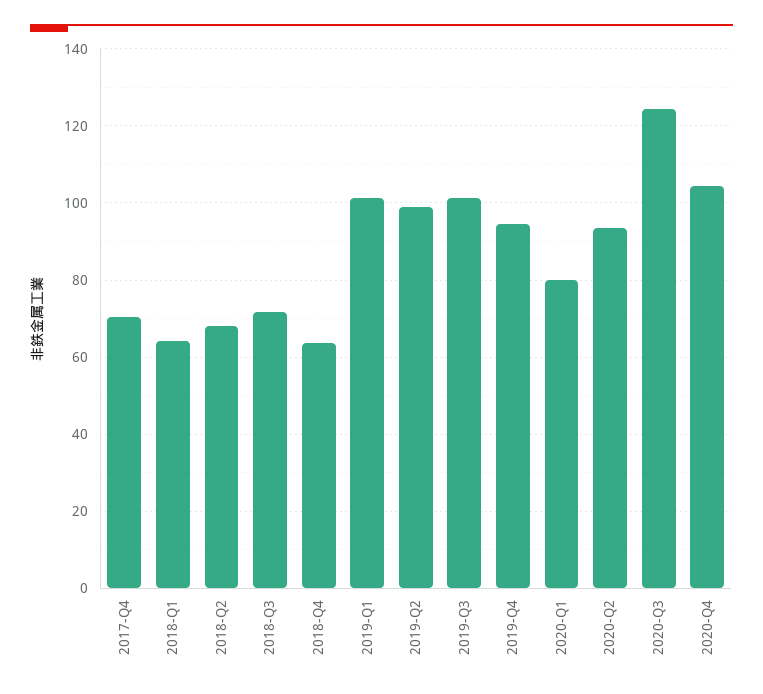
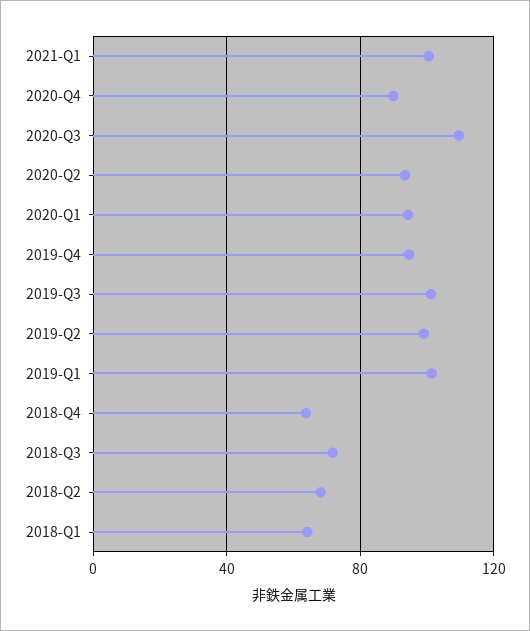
2017-Q4: 70 -> none
2020-Q1: 80 -> 95
2020-Q3: 124 -> 110
2020-Q4: 104 -> 90
2021-Q1: none -> 100

